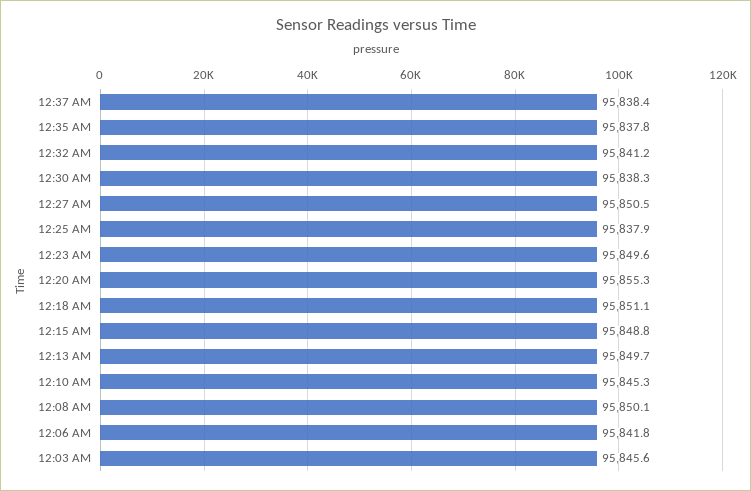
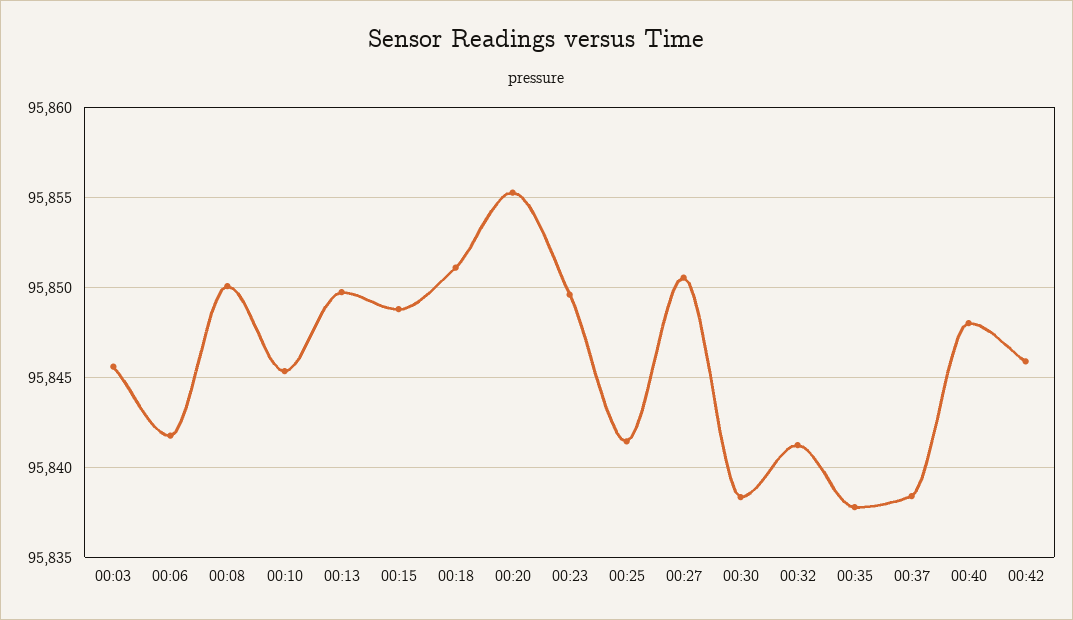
12:25 AM: 95837.9 -> 95841.5
00:40: none -> 95848
00:42: none -> 95846

